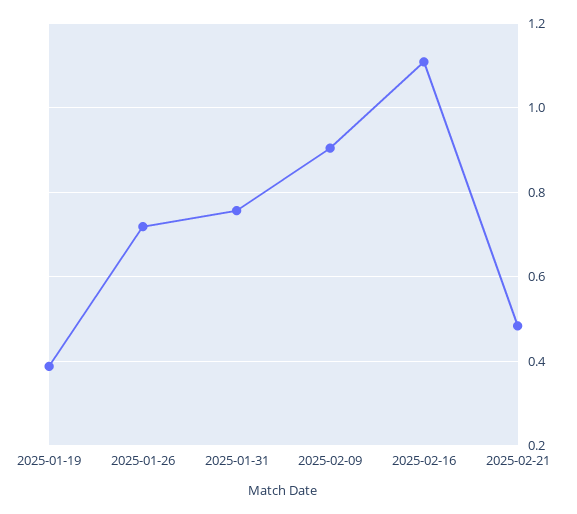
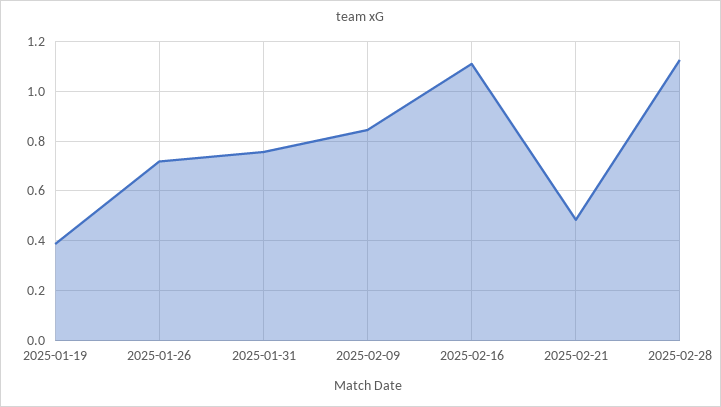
2025-02-09: 0.9 -> 0.85
2025-02-28: none -> 1.125

